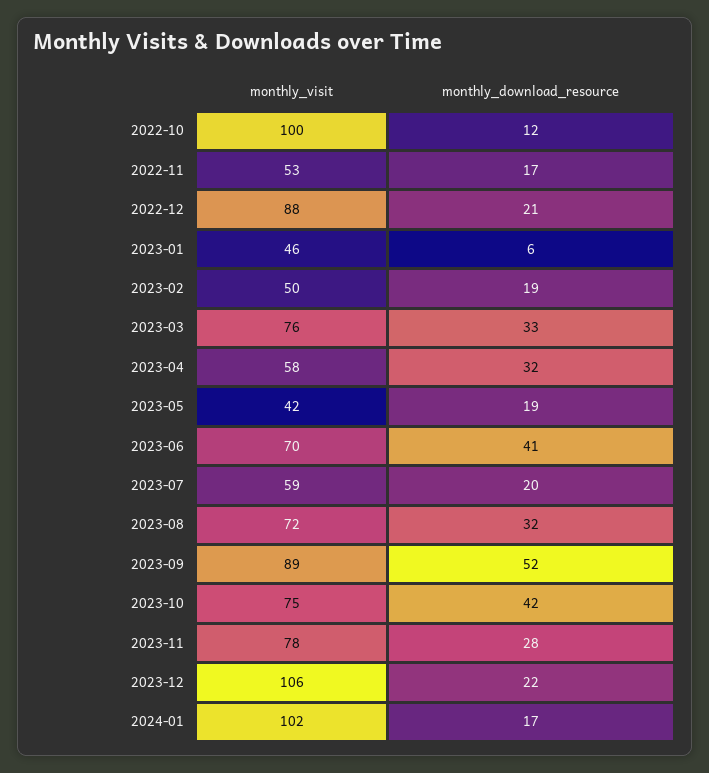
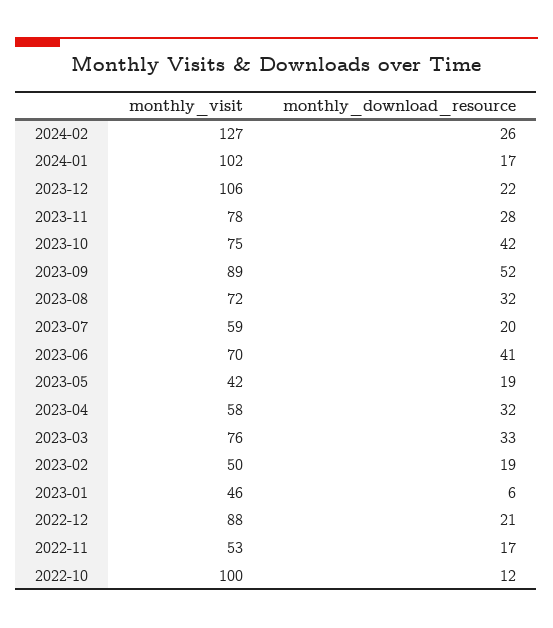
monthly_visit, 2024-02: none -> 127
monthly_download_resource, 2024-02: none -> 26

